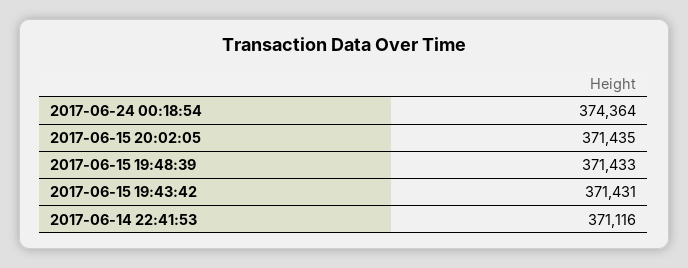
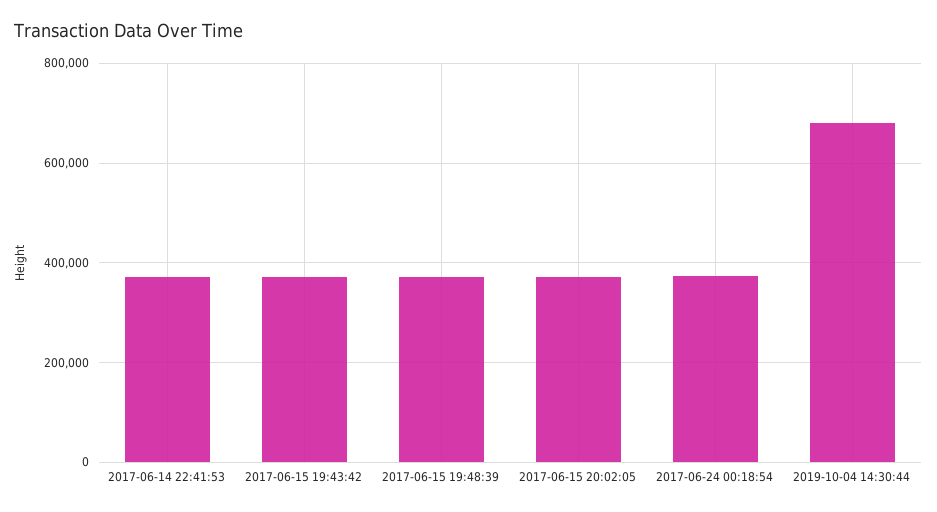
2019-10-04 14:30:44: none -> 680000

